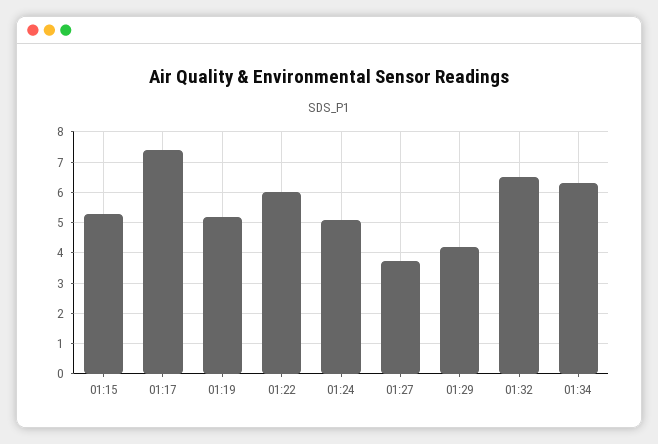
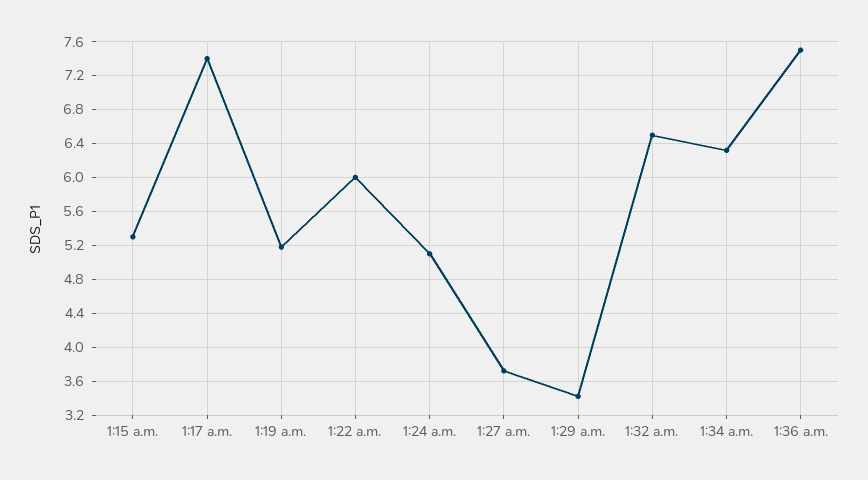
01:29: 4.2 -> 3.4
1:36 a.m.: none -> 7.5

